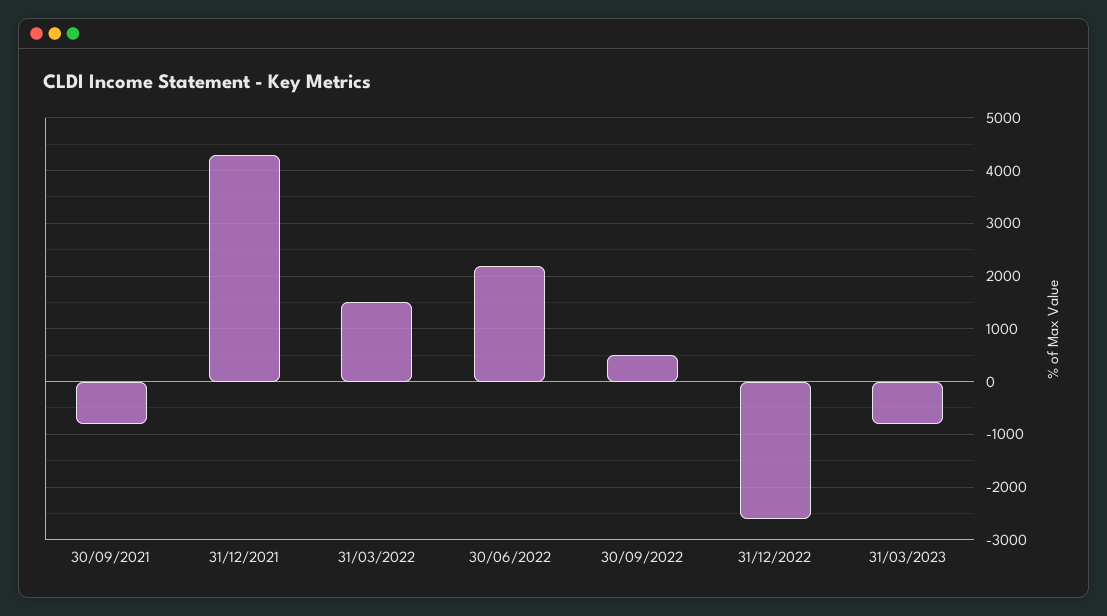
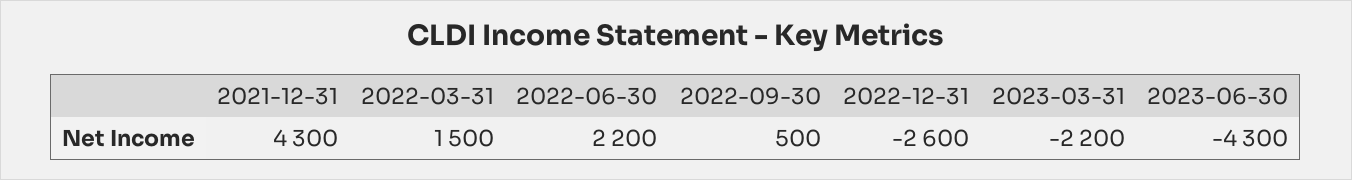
30/09/2021: -800 -> none
31/03/2023: -800 -> -2200
2023-06-30: none -> -4300

